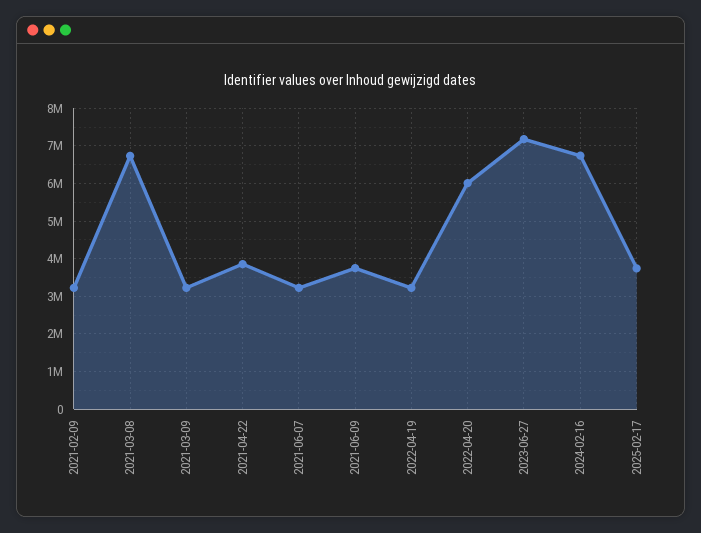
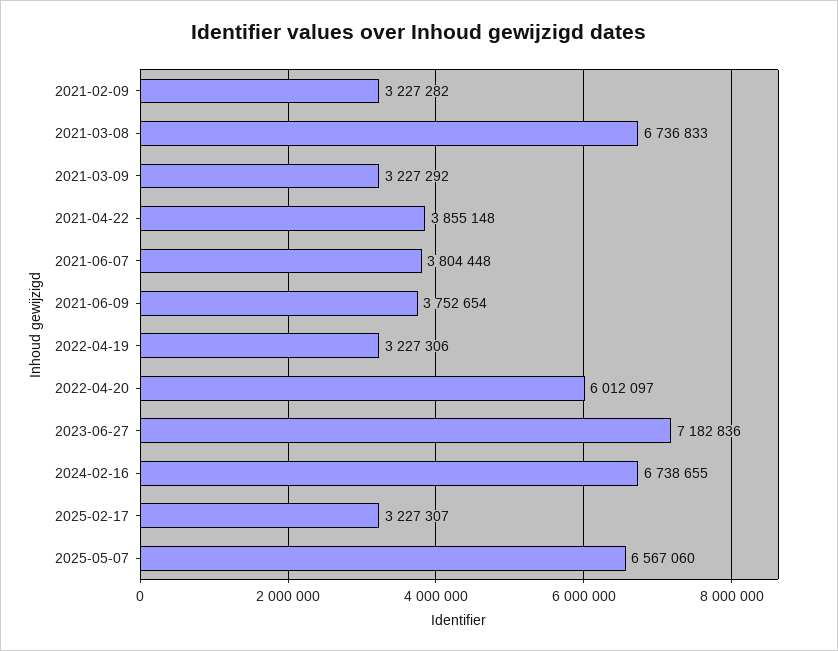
2021-06-07: 3200000 -> 3804448
2025-02-17: 3800000 -> 3227307
2025-05-07: none -> 6567060

